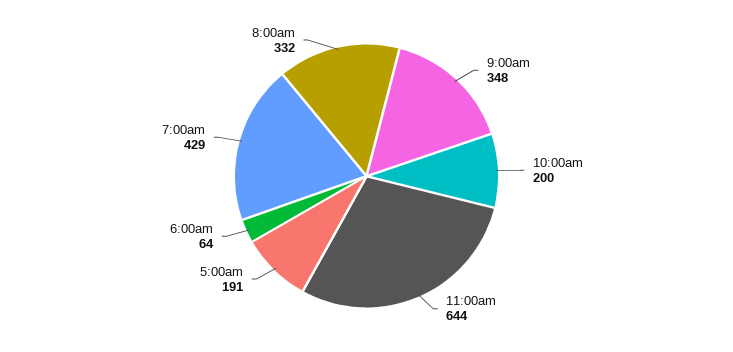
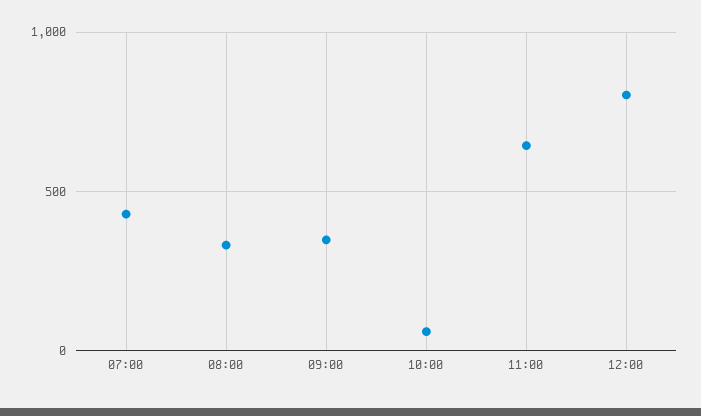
10:00am: 200 -> 50
5:00am: 191 -> none
6:00am: 64 -> none
12:00: none -> 800

